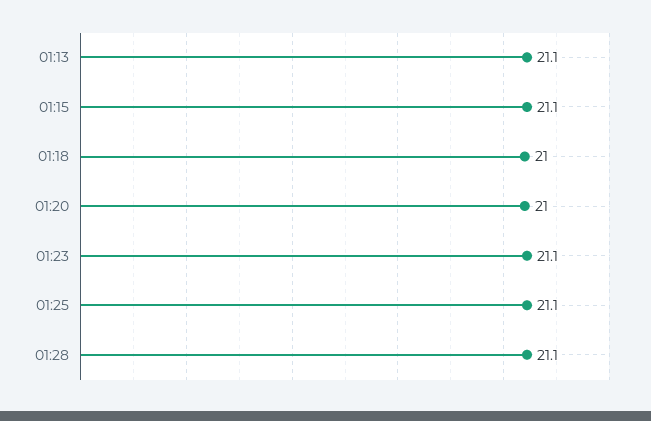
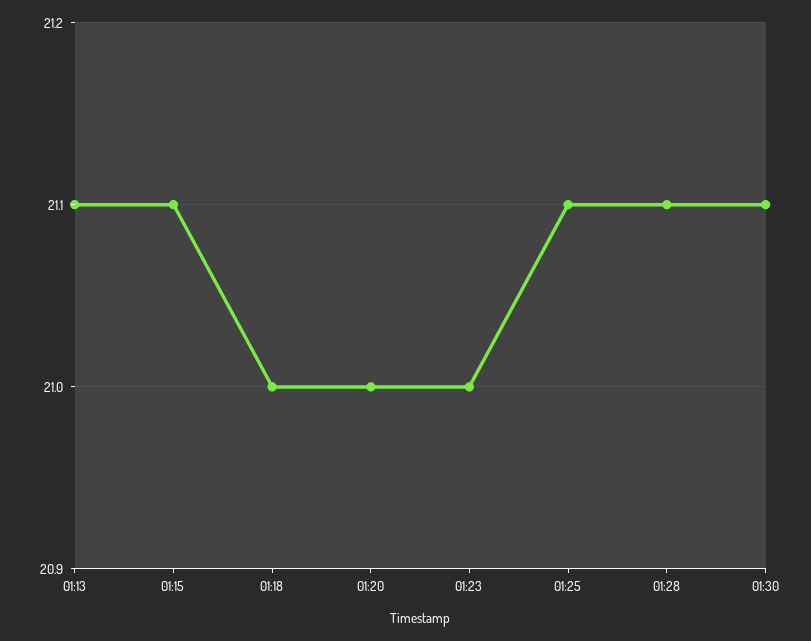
01:23: 21.1 -> 21
01:30: none -> 21.1

